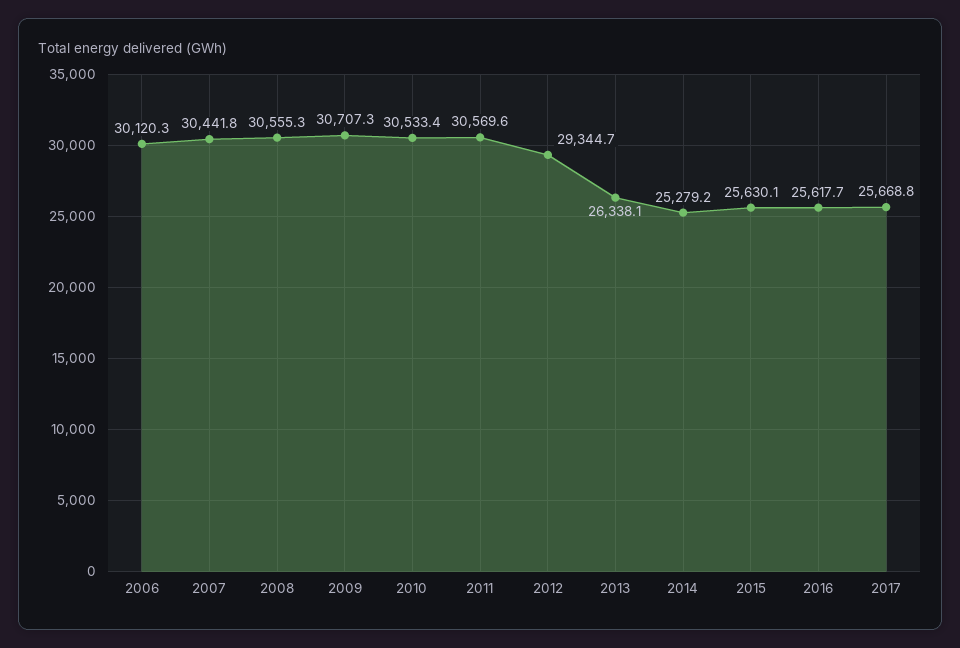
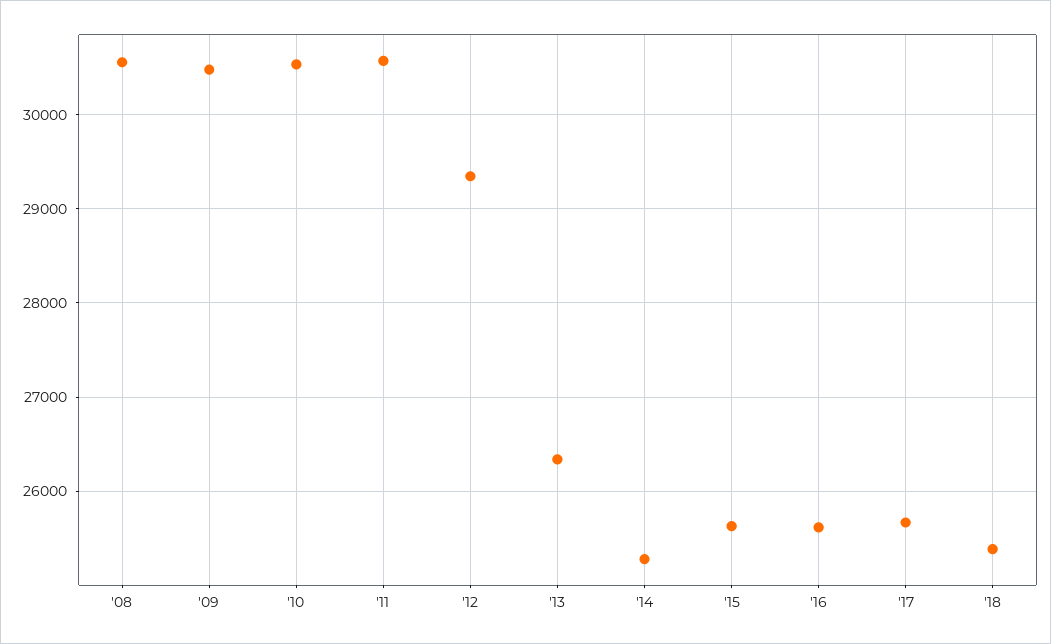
2006: 30120.3 -> none
2007: 30441.8 -> none
2009: 30707.3 -> 30500
'18: none -> 25400

